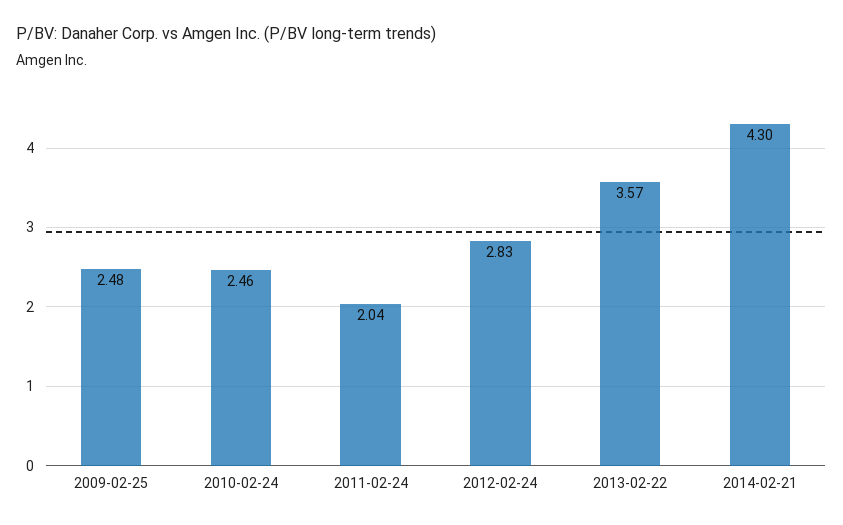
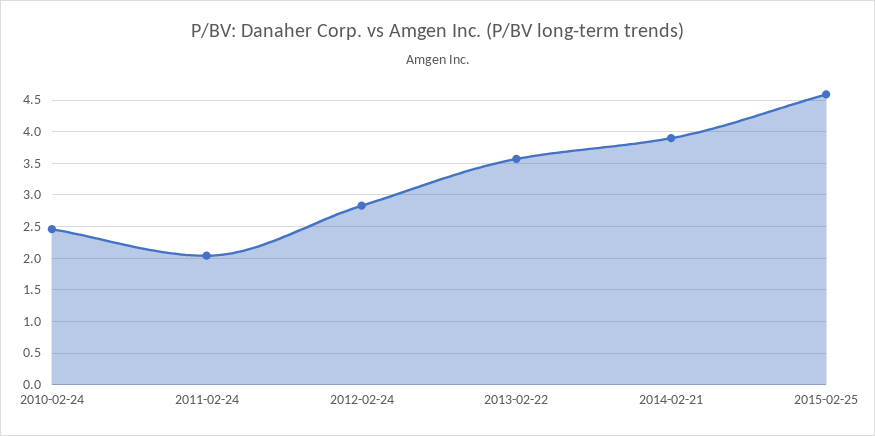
2009-02-25: 2.48 -> none
2014-02-21: 4.3 -> 3.9
2015-02-25: none -> 4.6

